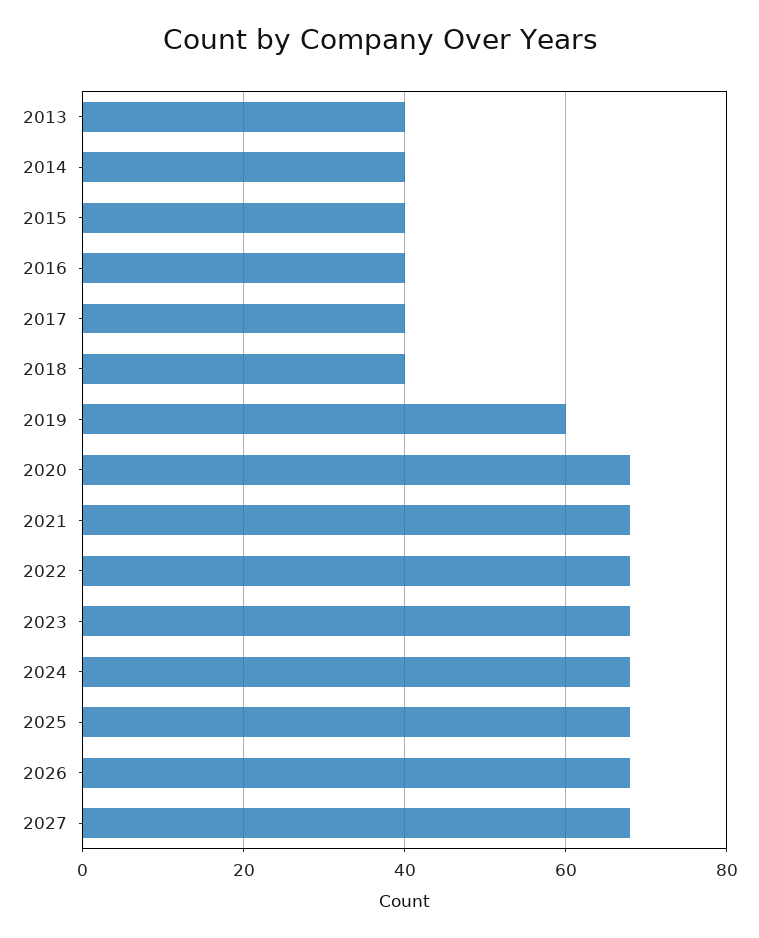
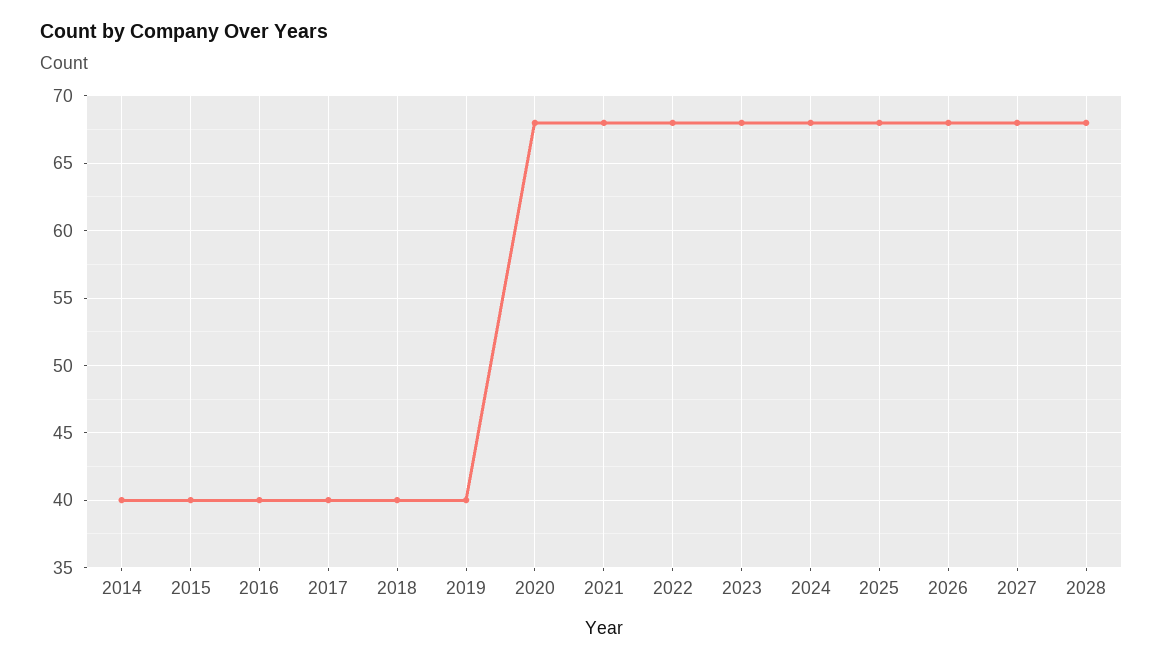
2013: 40 -> none
2019: 60 -> 40
2028: none -> 68

